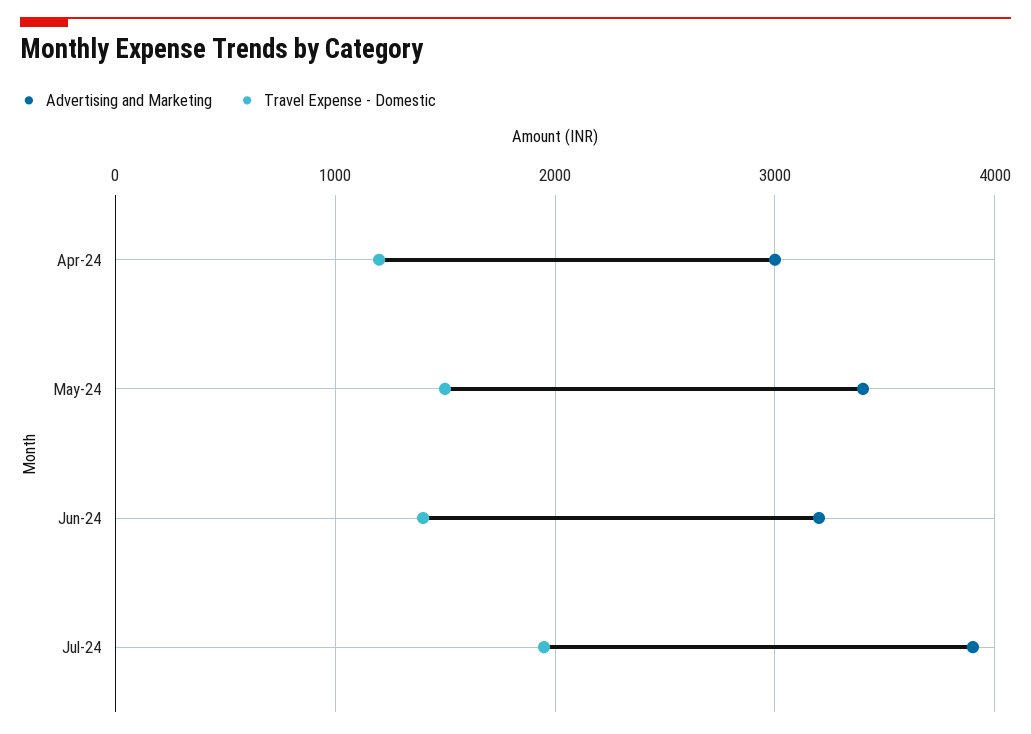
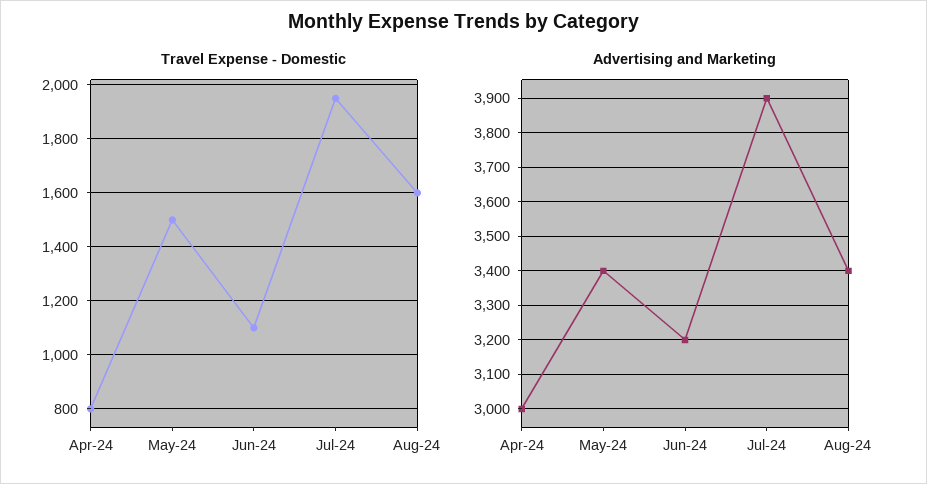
Travel Expense - Domestic, Apr-24: 1200 -> 800
Travel Expense - Domestic, Jun-24: 1400 -> 1100
Travel Expense - Domestic, Aug-24: none -> 1600
Advertising and Marketing, Aug-24: none -> 3400

